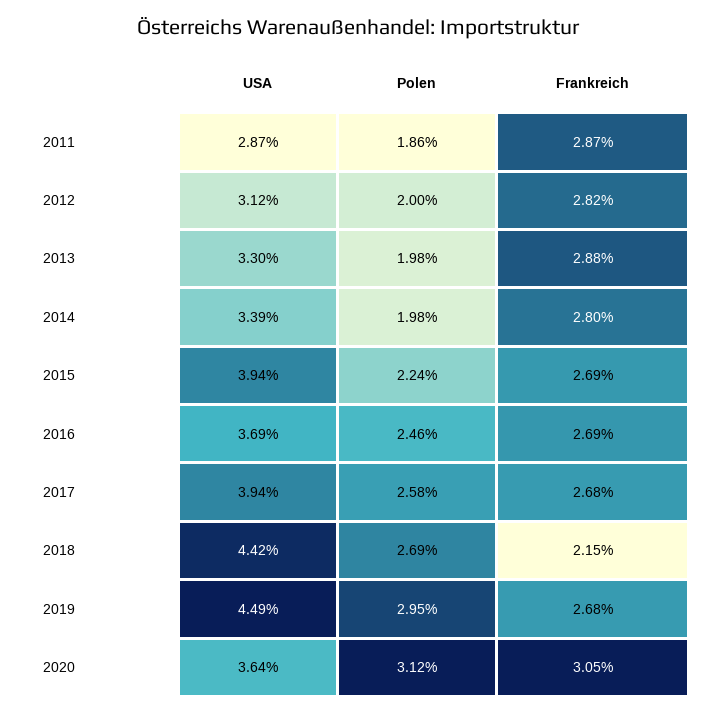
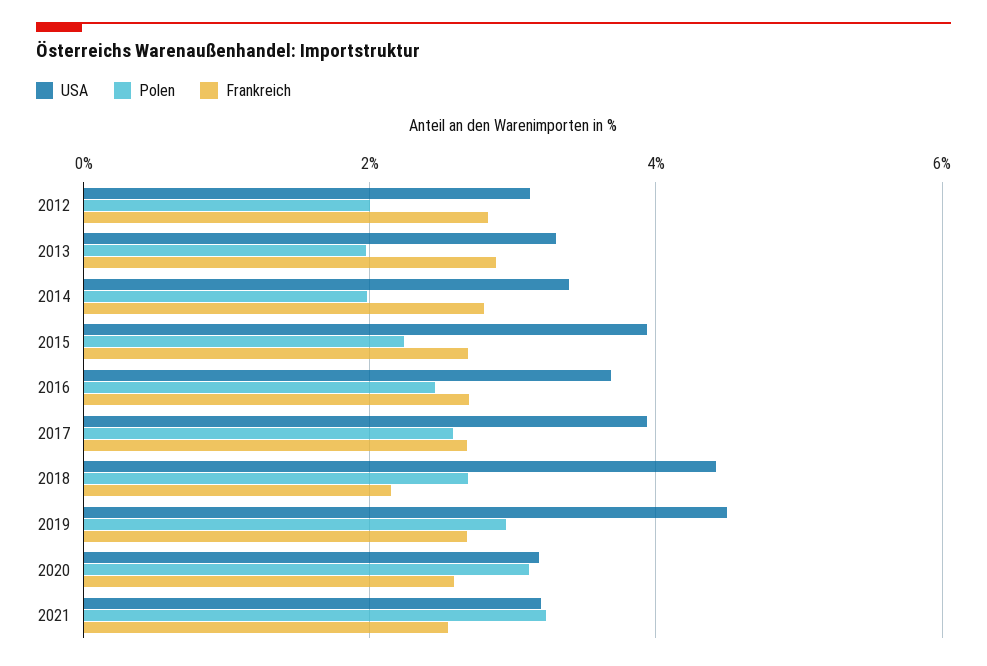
USA, 2011: 2.87 -> none
Polen, 2011: 1.86 -> none
Frankreich, 2011: 2.87 -> none
USA, 2020: 3.64 -> 3.2
Frankreich, 2020: 3.05 -> 2.6
USA, 2021: none -> 3.2
Polen, 2021: none -> 3.2
Frankreich, 2021: none -> 2.6

